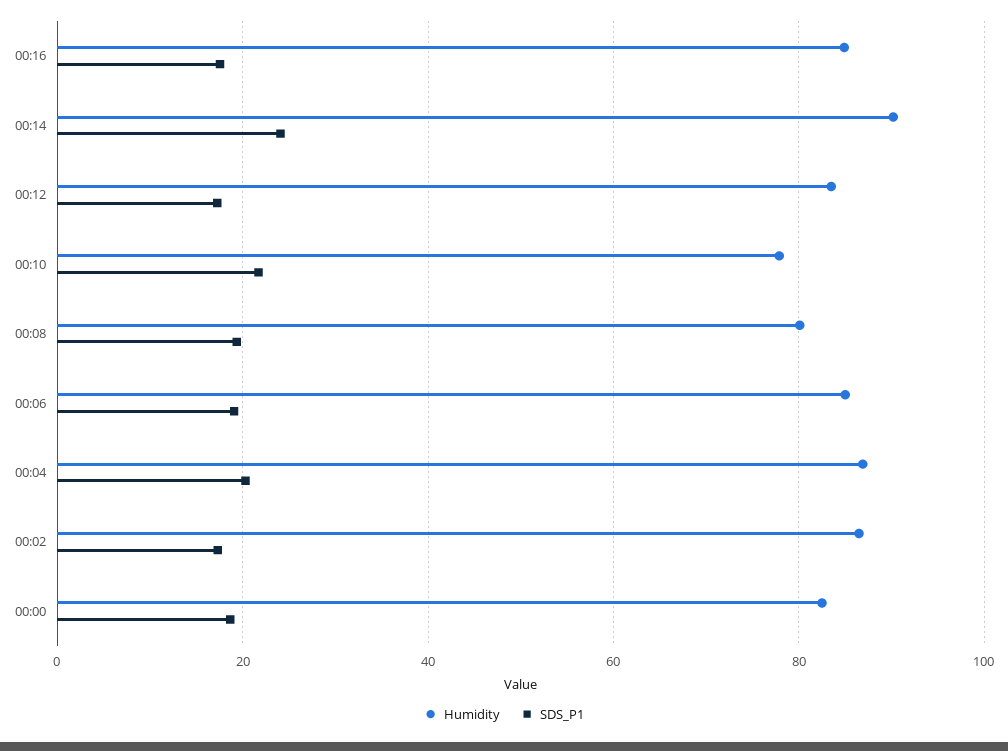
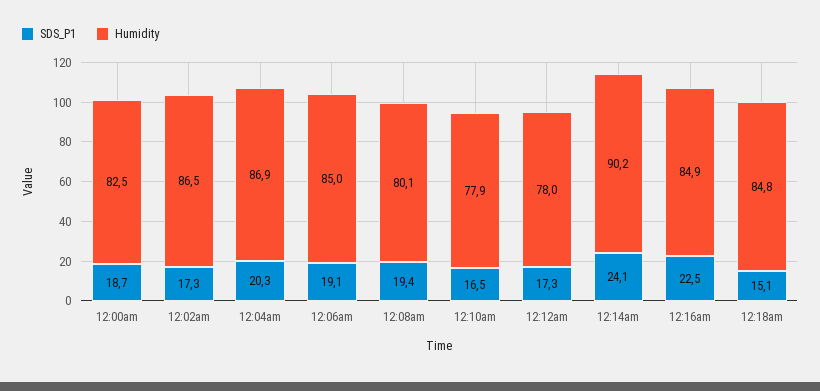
SDS_P1, 00:16: 18 -> 22.5
Humidity, 00:12: 84 -> 78
SDS_P1, 00:10: 22 -> 16.5
SDS_P1, 12:18am: none -> 15.1
Humidity, 12:18am: none -> 84.8

